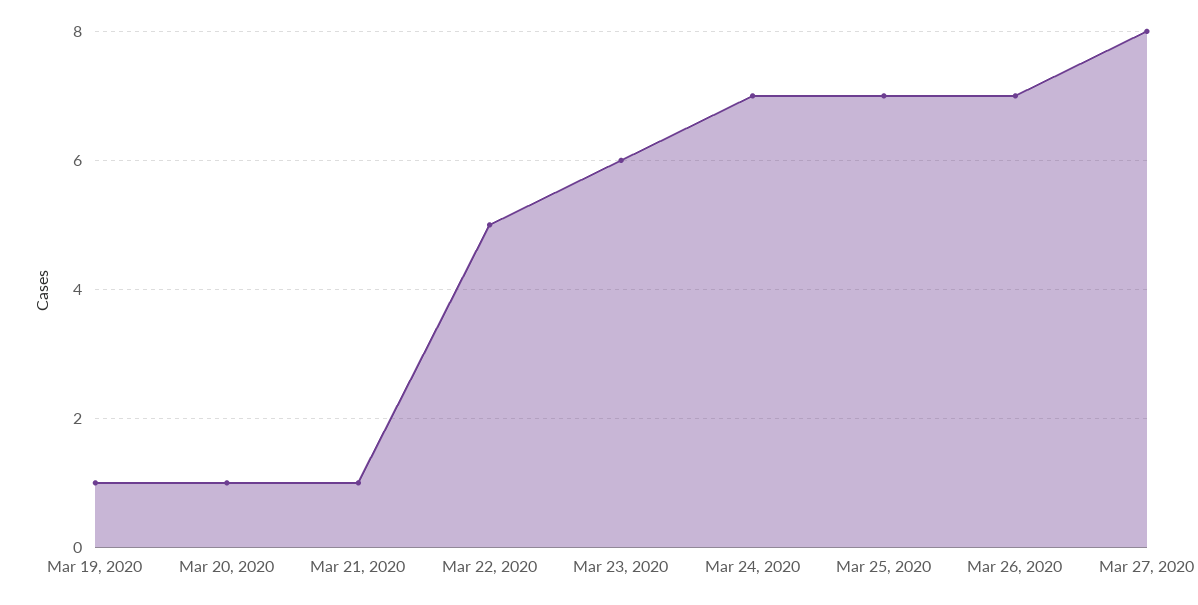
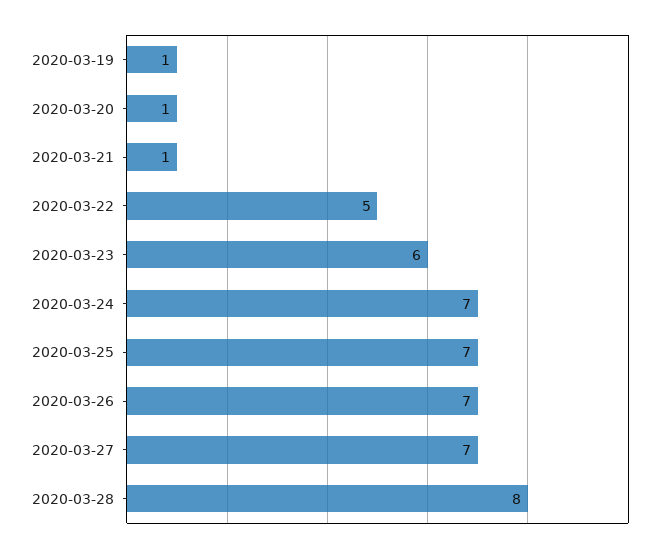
Mar 27, 2020: 8 -> 7
2020-03-28: none -> 8

